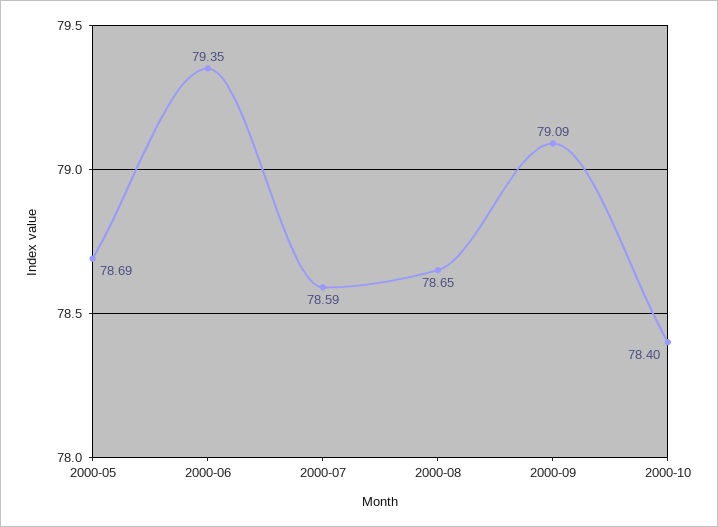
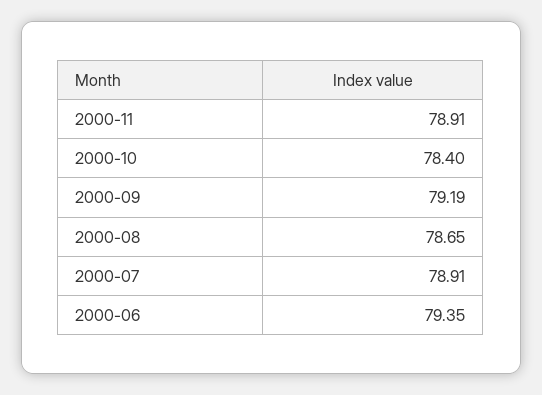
2000-05: 78.69 -> none
2000-07: 78.59 -> 78.91
2000-09: 79.09 -> 79.19
2000-11: none -> 78.91

